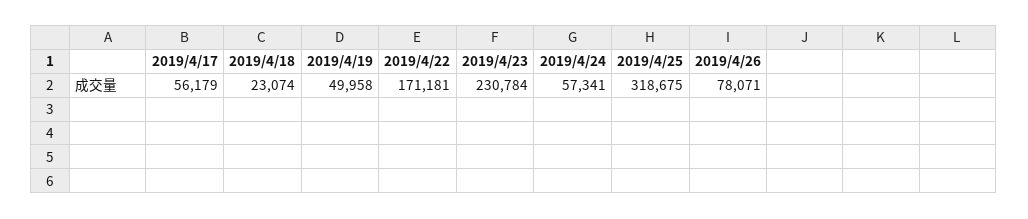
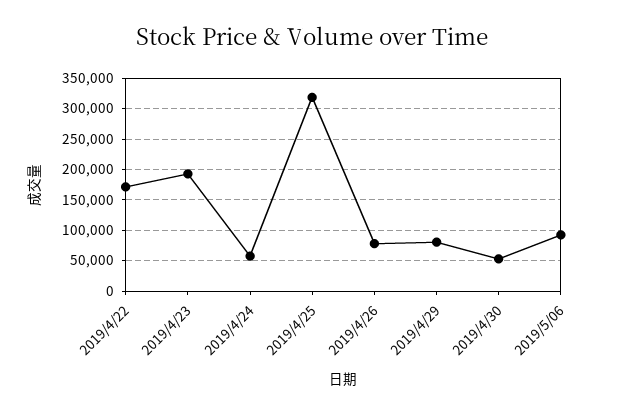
2019/4/17: 56179 -> none
2019/4/18: 23074 -> none
2019/4/19: 49958 -> none
2019/4/23: 230784 -> 190000
2019/4/29: none -> 80000
2019/4/30: none -> 50000
2019/5/06: none -> 90000

